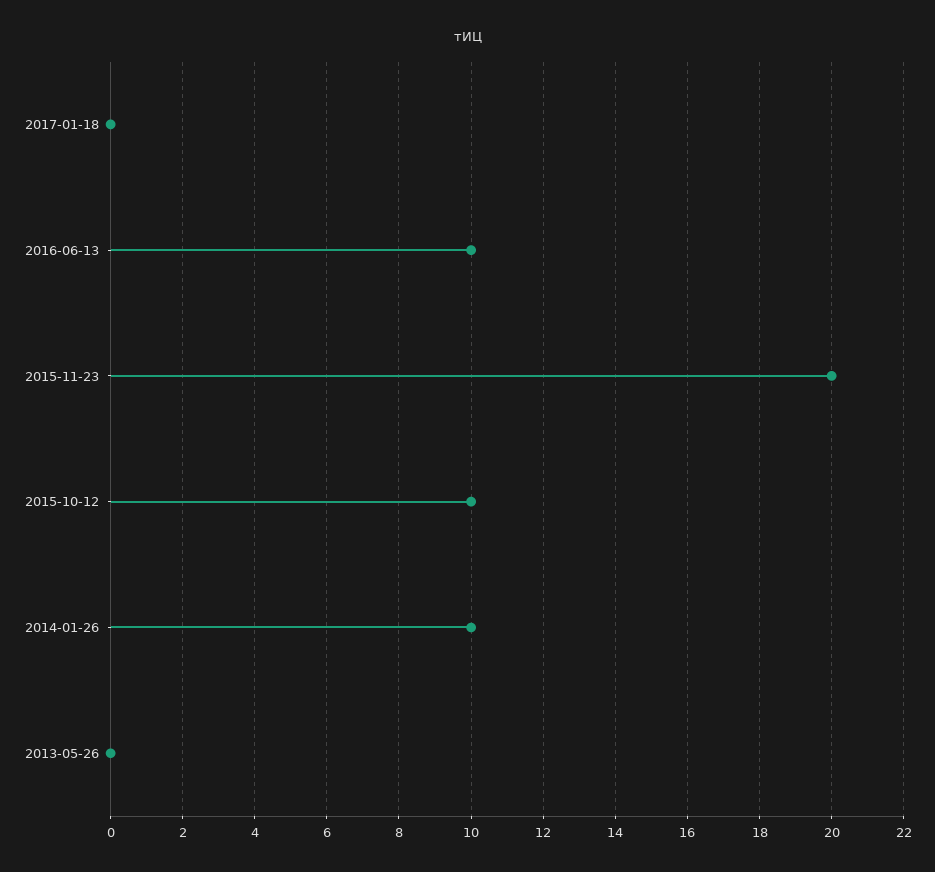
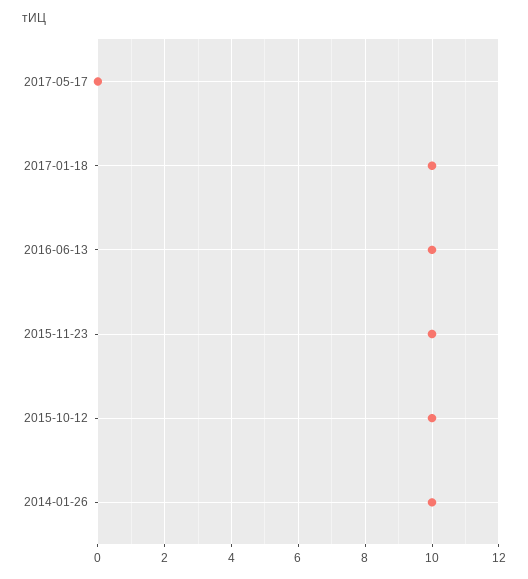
2017-01-18: 0 -> 10
2015-11-23: 20 -> 10
2013-05-26: 0 -> none
2017-05-17: none -> 0

